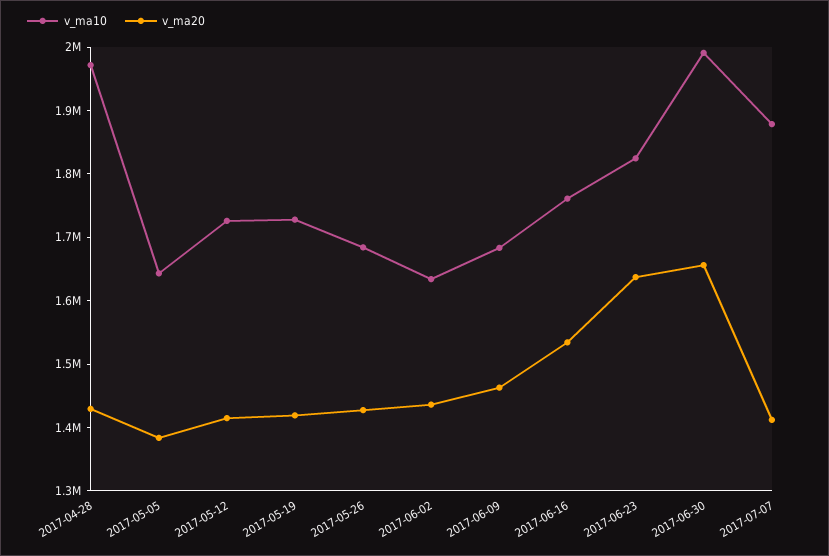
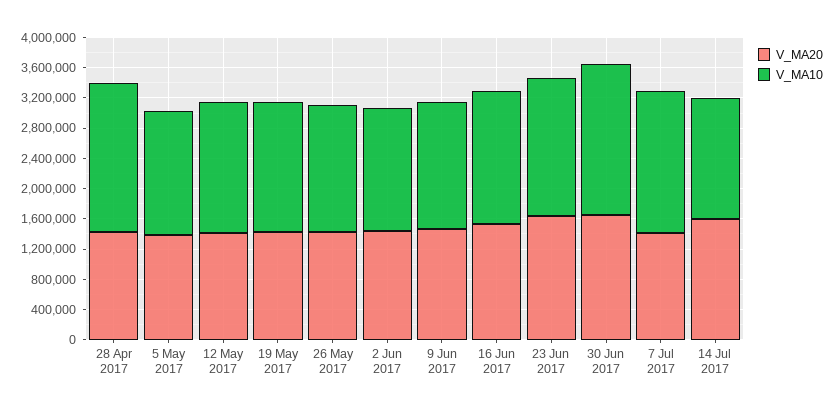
v_ma20, 14 Jul 2017: none -> 1600000
v_ma10, 14 Jul 2017: none -> 1600000

